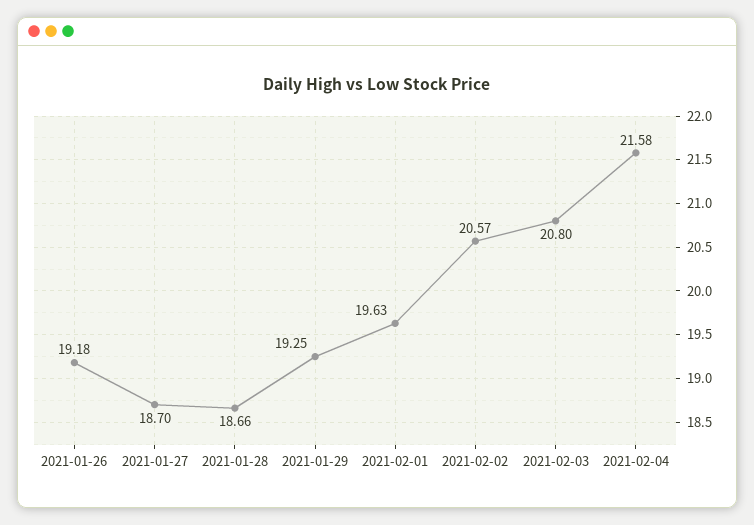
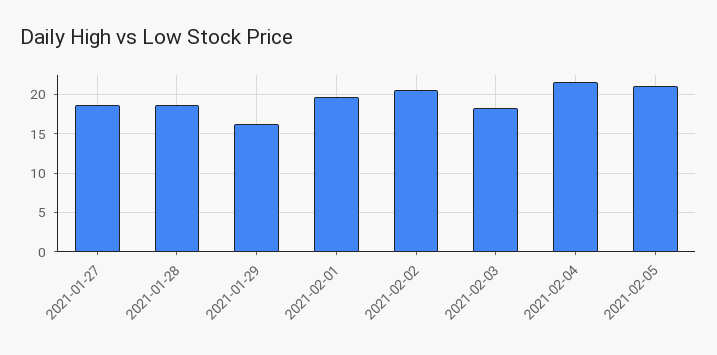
2021-01-26: 19.18 -> none
2021-01-29: 19.25 -> 16
2021-02-03: 20.8 -> 18
2021-02-05: none -> 21

